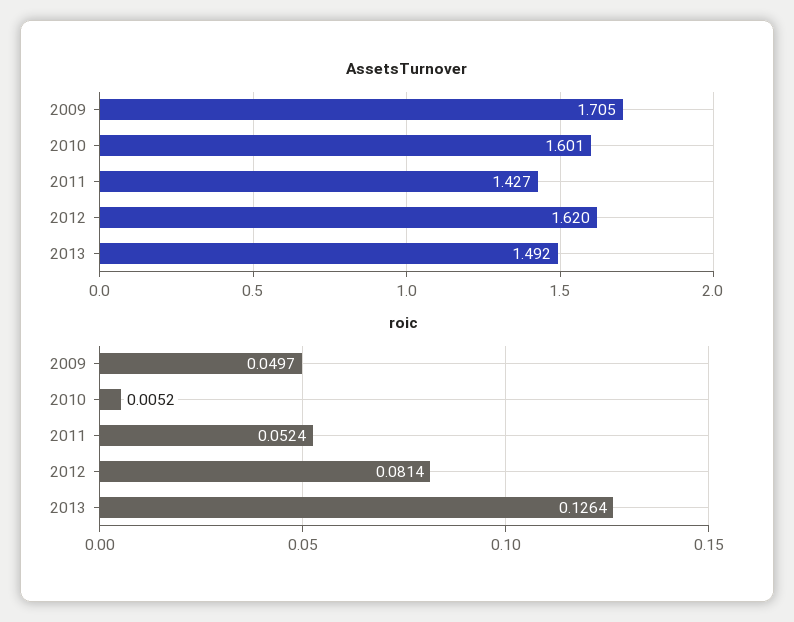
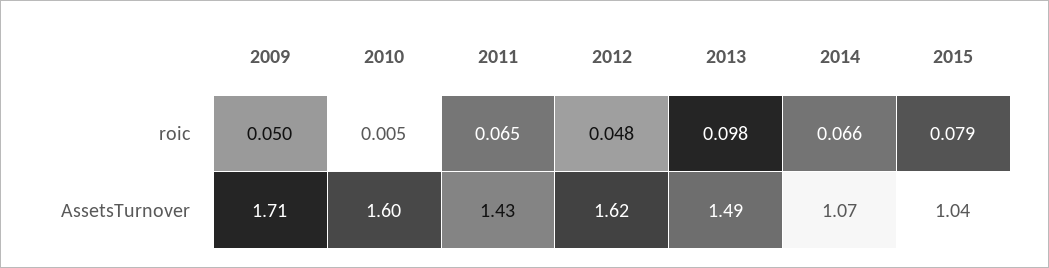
roic, 2011: 0.0524 -> 0.065
roic, 2012: 0.0814 -> 0.048
roic, 2013: 0.1264 -> 0.098
roic, 2014: none -> 0.066
roic, 2015: none -> 0.079
AssetsTurnover, 2014: none -> 1.07
AssetsTurnover, 2015: none -> 1.04

